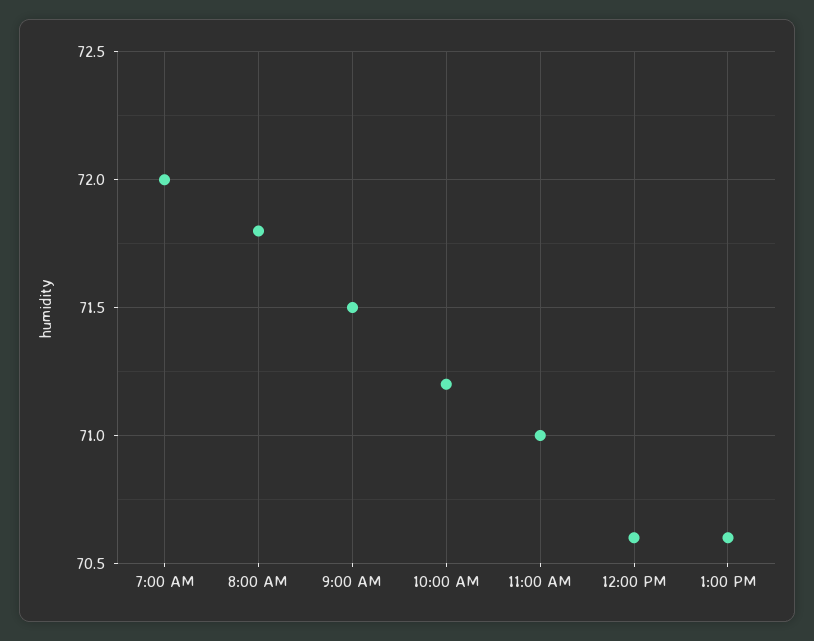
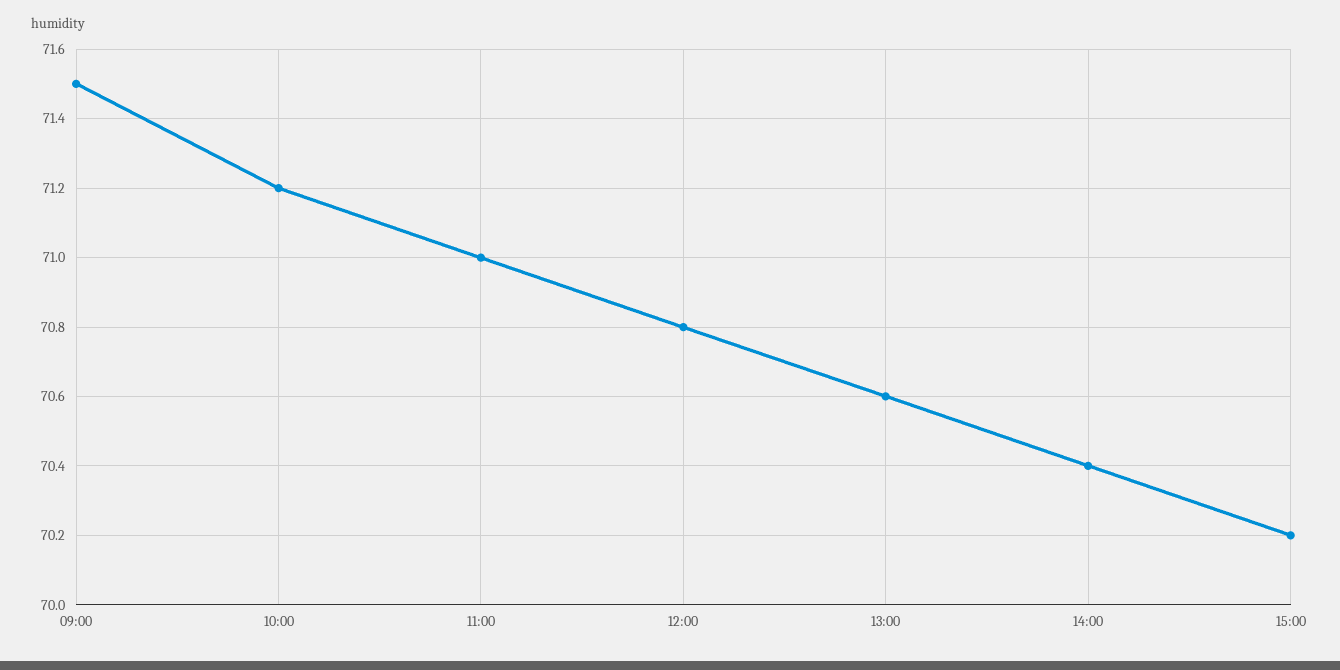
7:00 AM: 72 -> none
8:00 AM: 71.8 -> none
12:00 PM: 70.6 -> 70.8
14:00: none -> 70.4
15:00: none -> 70.2

